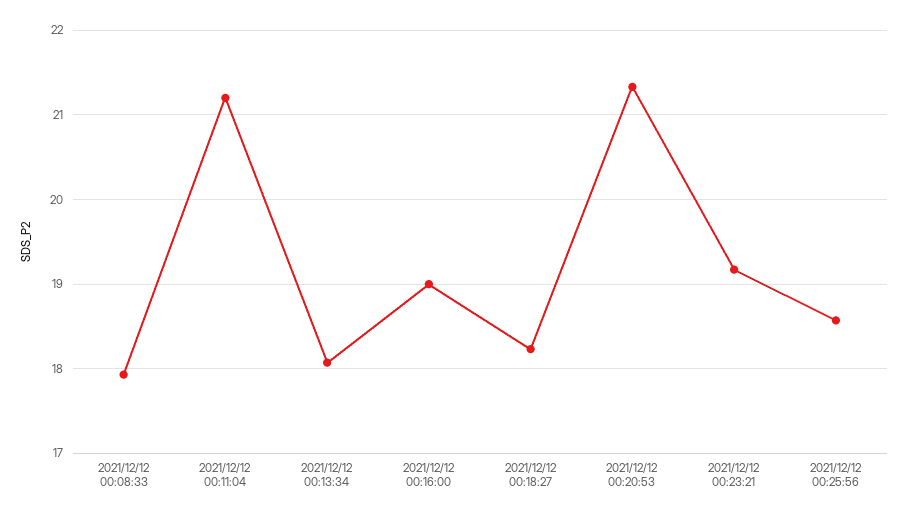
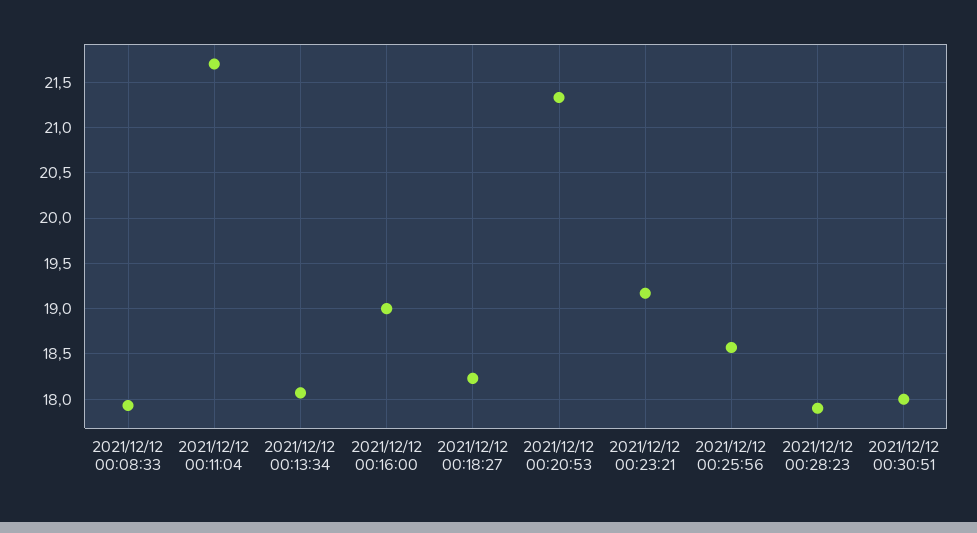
2021/12/12 00:11:04: 21.2 -> 21.7
2021/12/12 00:28:23: none -> 17.9
2021/12/12 00:30:51: none -> 18

